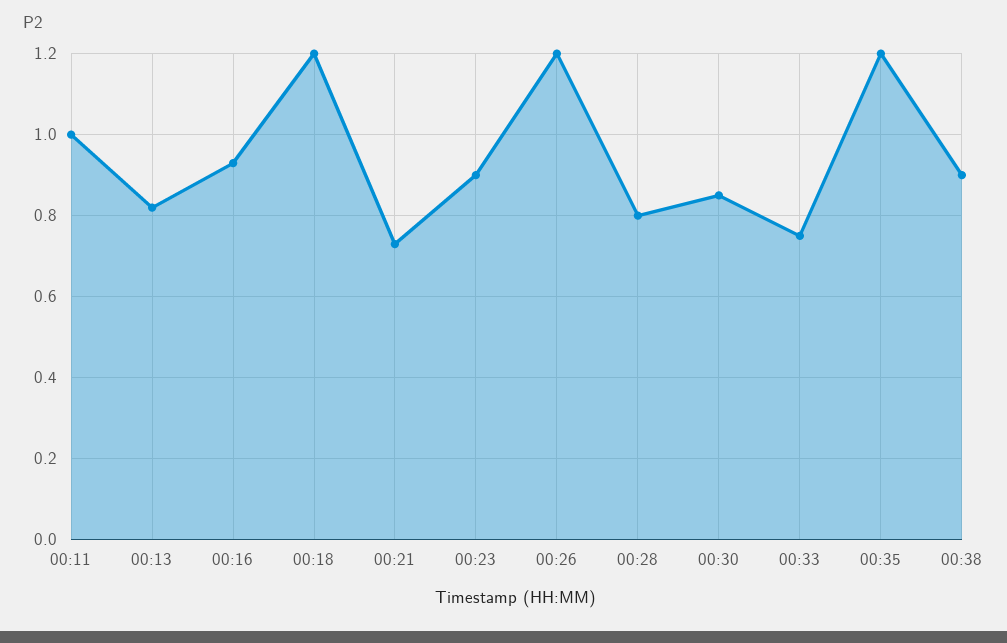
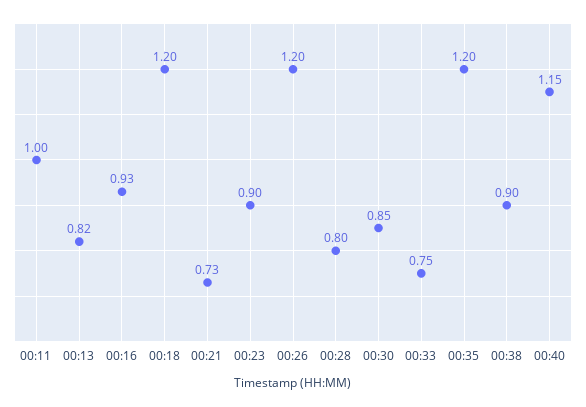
00:40: none -> 1.15

